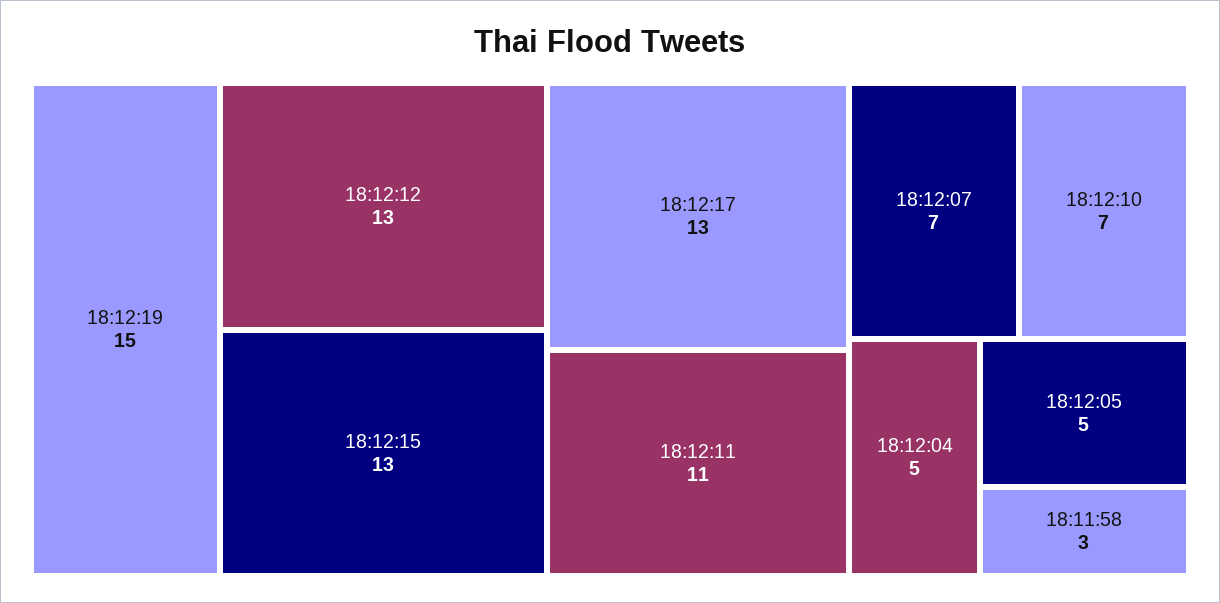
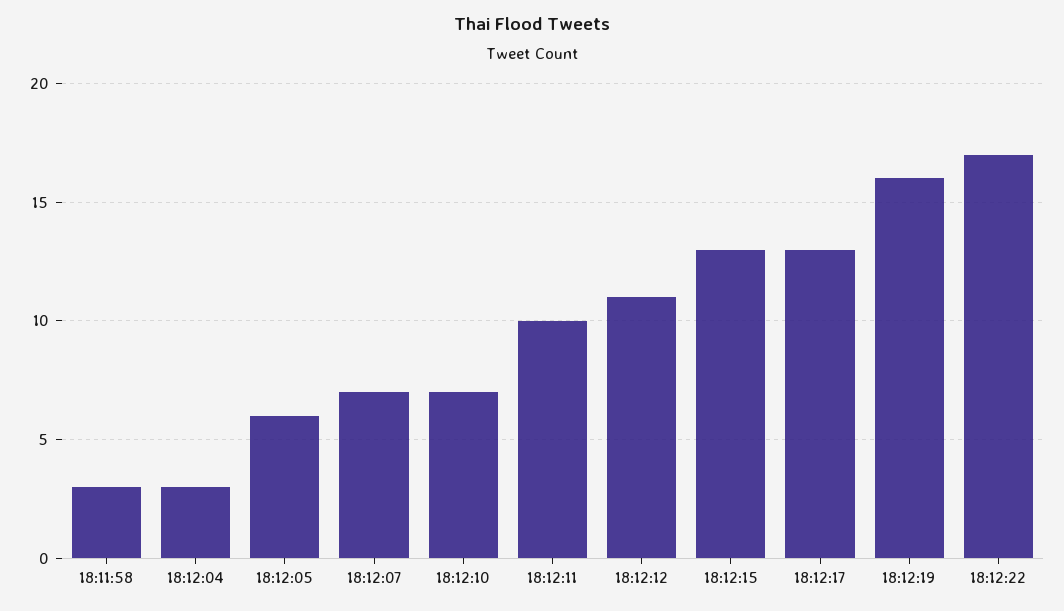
18:12:19: 15 -> 16
18:12:12: 13 -> 11
18:12:11: 11 -> 10
18:12:04: 5 -> 3
18:12:05: 5 -> 6
18:12:22: none -> 17

